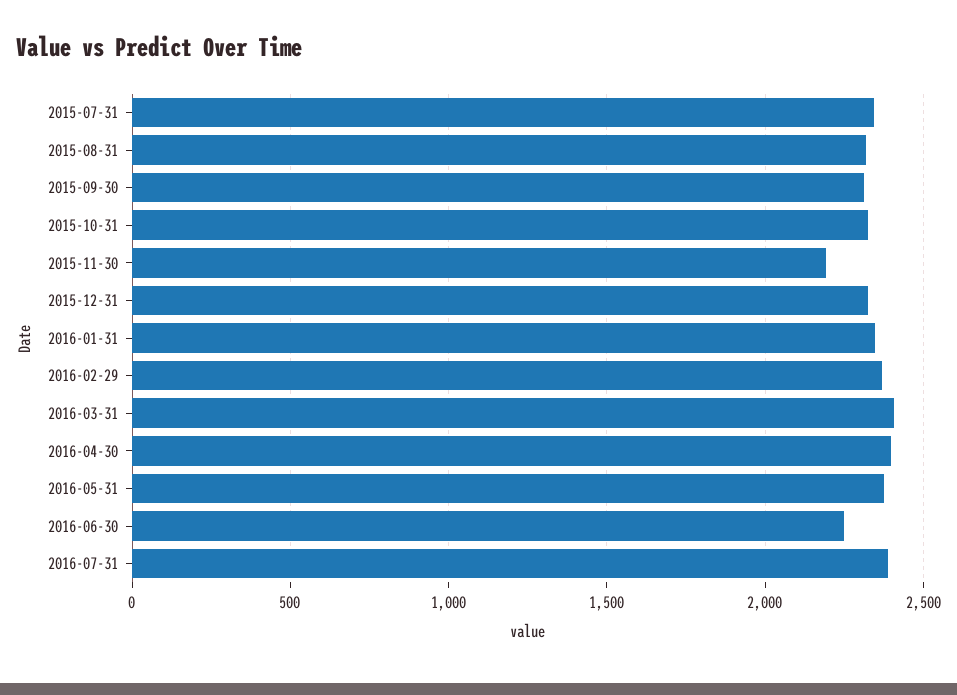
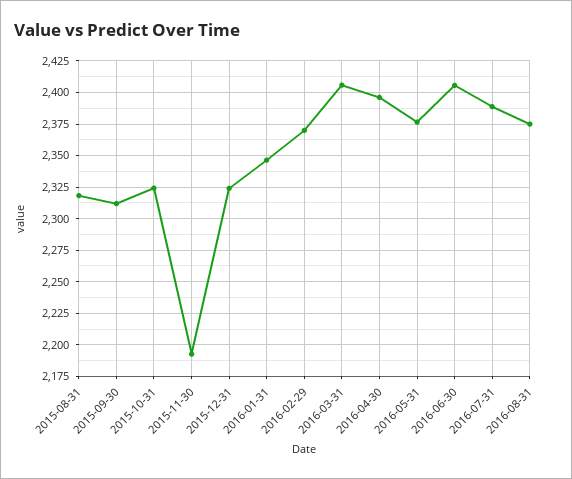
2015-07-31: 2350 -> none
2016-06-30: 2250 -> 2405
2016-08-31: none -> 2375

